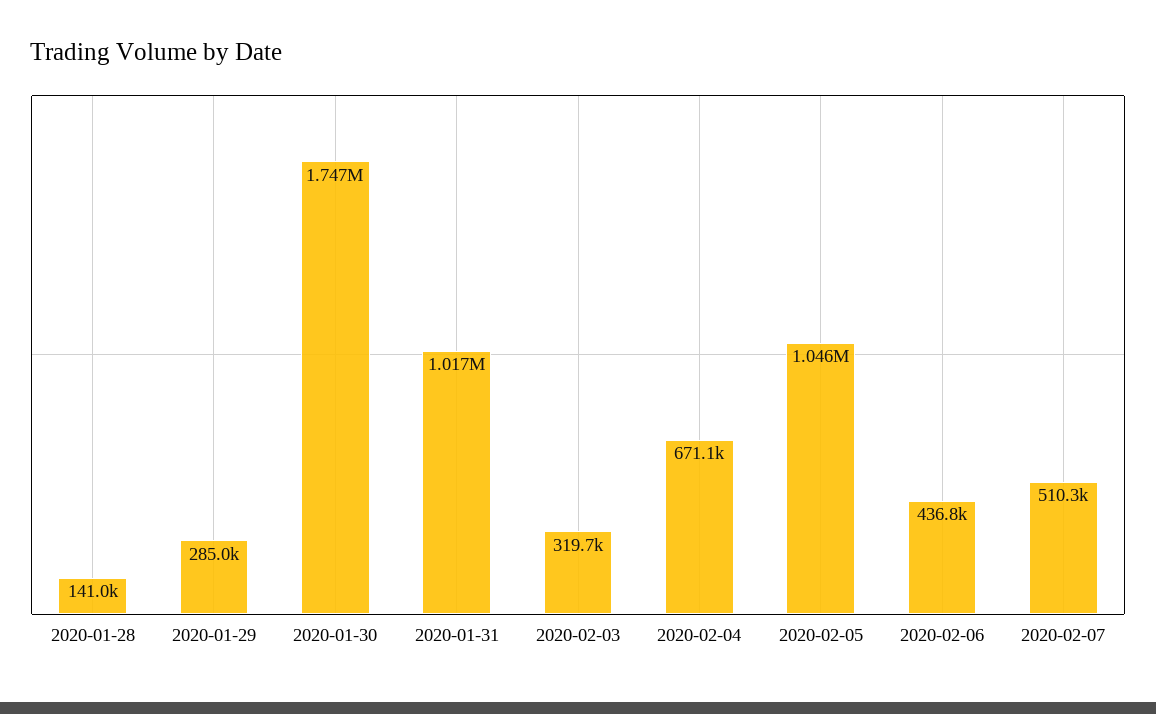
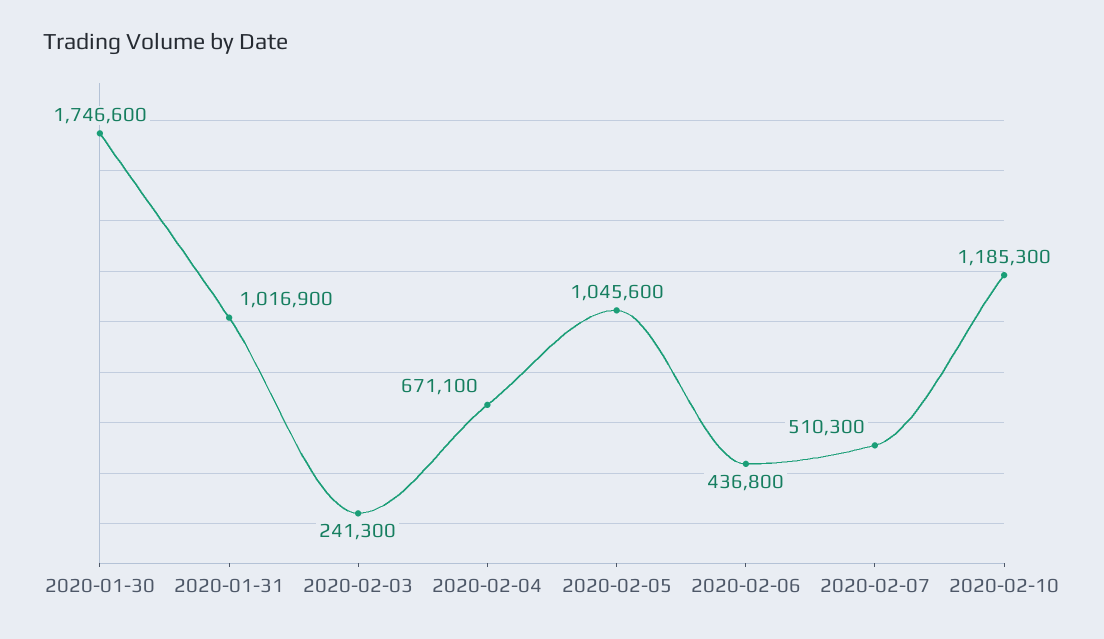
2020-01-28: 141000 -> none
2020-01-29: 285000 -> none
2020-02-03: 319700 -> 241300
2020-02-10: none -> 1185300

